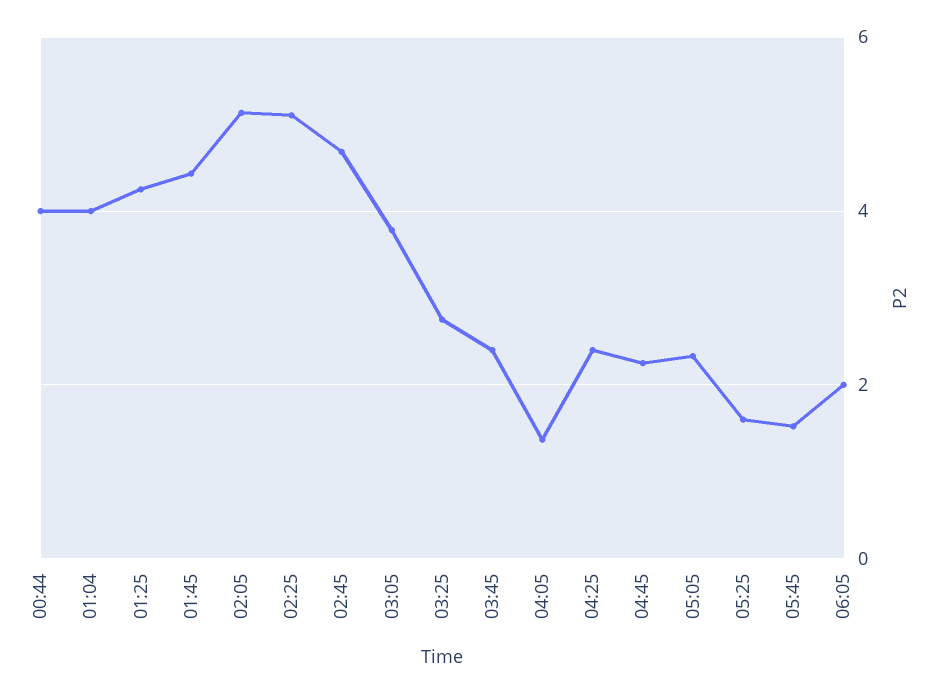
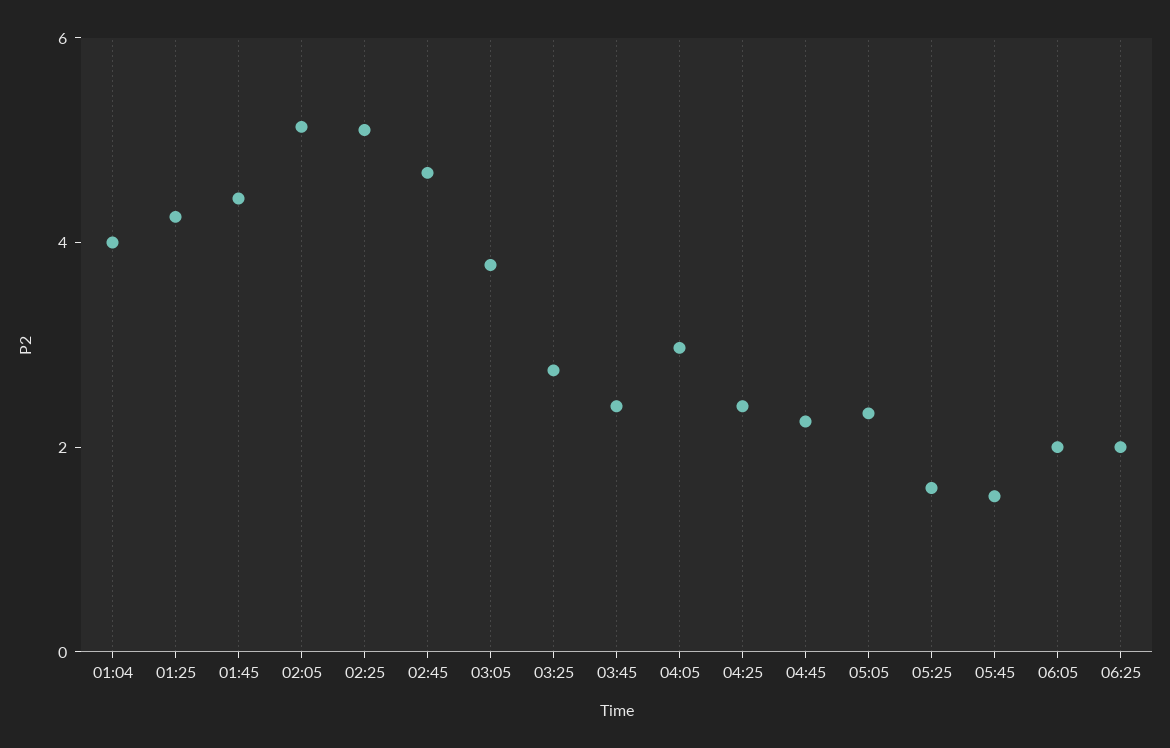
00:44: 4 -> none
04:05: 1.4 -> 3
06:25: none -> 2

